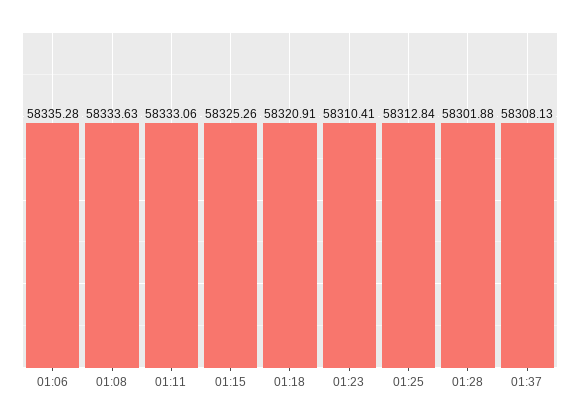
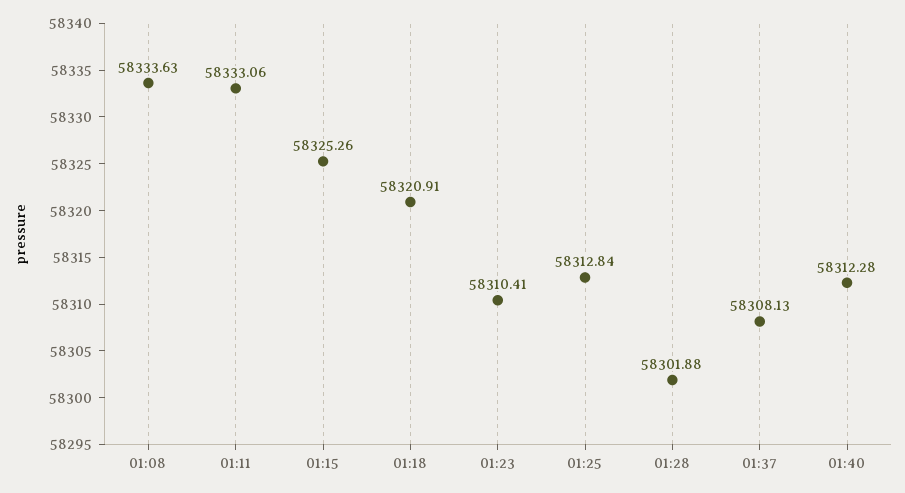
01:06: 58335.28 -> none
01:40: none -> 58312.28

